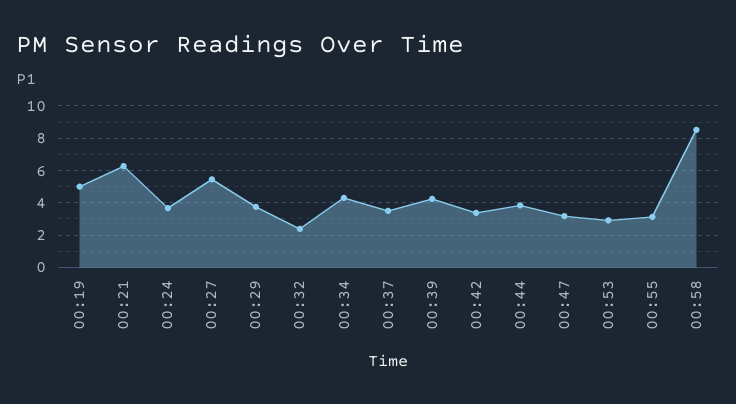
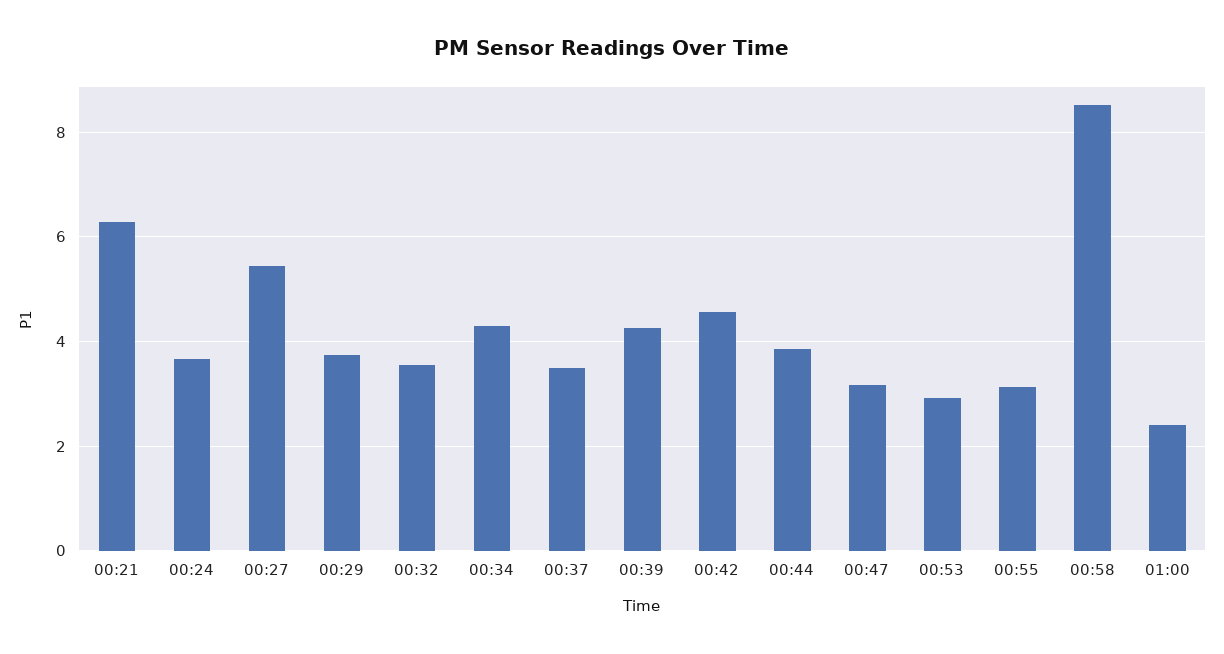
00:19: 5 -> none
00:32: 2.5 -> 3.6
00:42: 3.5 -> 4.6
01:00: none -> 2.4

